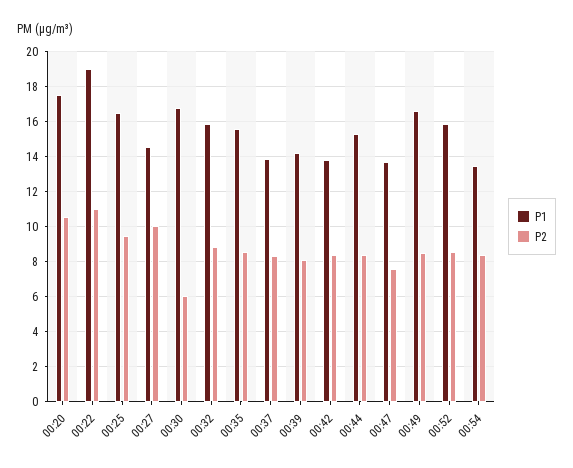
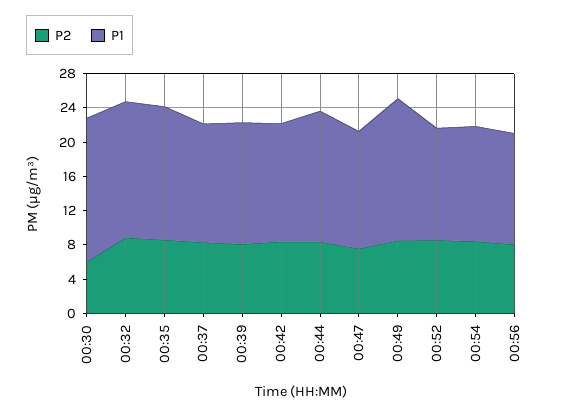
P1, 00:20: 17.5 -> none
P2, 00:20: 10.5 -> none
P1, 00:22: 19 -> none
P2, 00:22: 11 -> none
P1, 00:25: 16.5 -> none
P2, 00:25: 9.5 -> none
P1, 00:27: 14.5 -> none
P2, 00:27: 10 -> none
P1, 00:52: 16 -> 13
P2, 00:56: none -> 8
P1, 00:56: none -> 13

